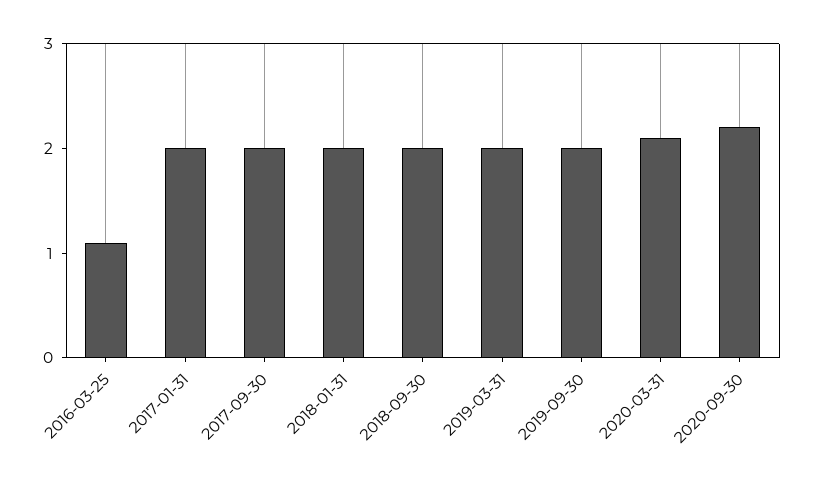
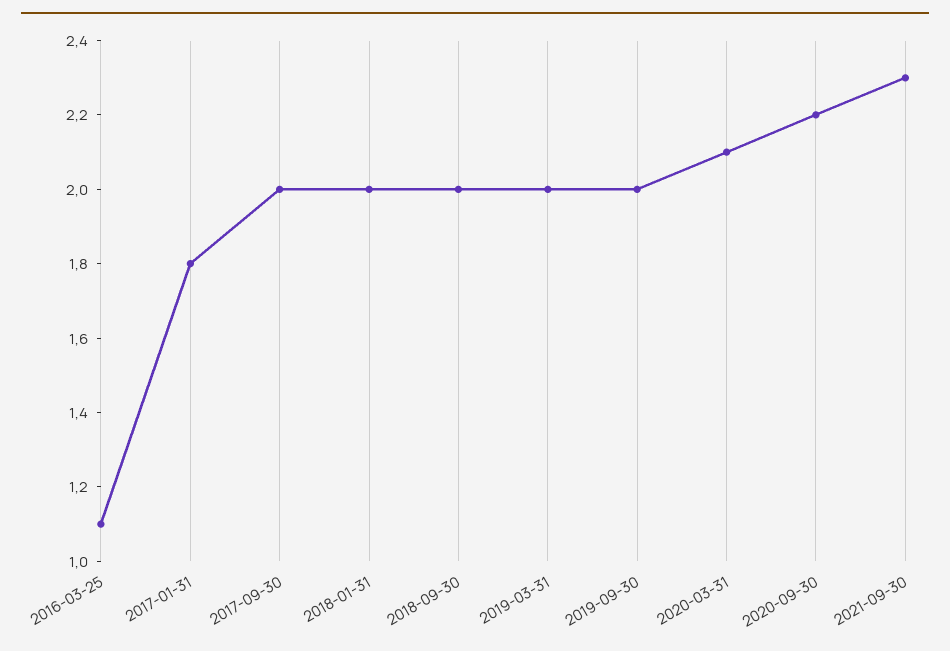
2017-01-31: 2 -> 1.8
2021-09-30: none -> 2.3

